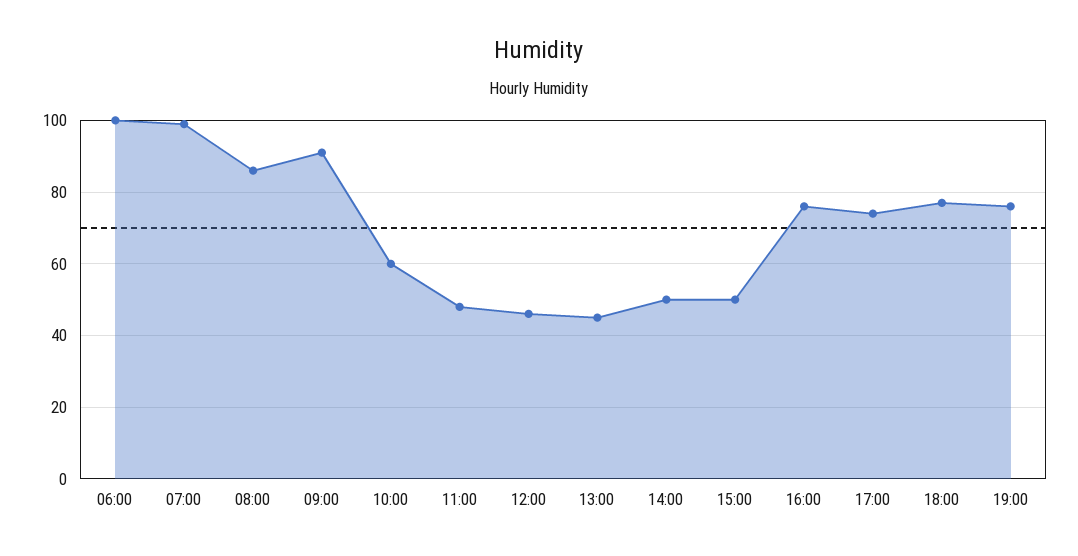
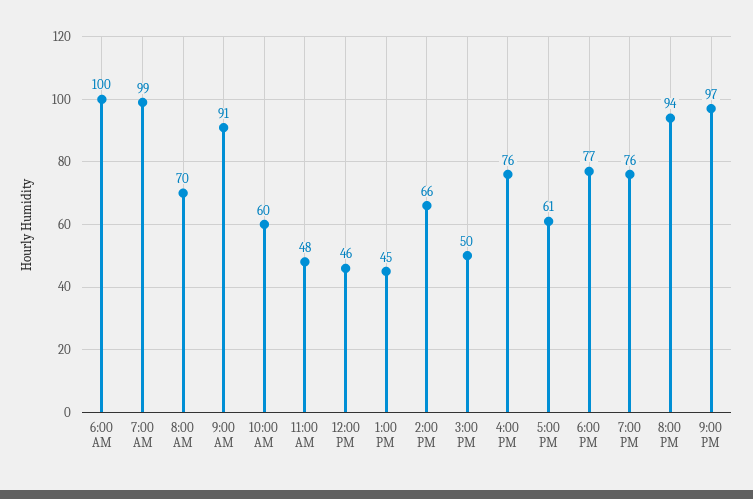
08:00: 85 -> 70
14:00: 50 -> 66
17:00: 75 -> 61
8:00 PM: none -> 94
9:00 PM: none -> 97

